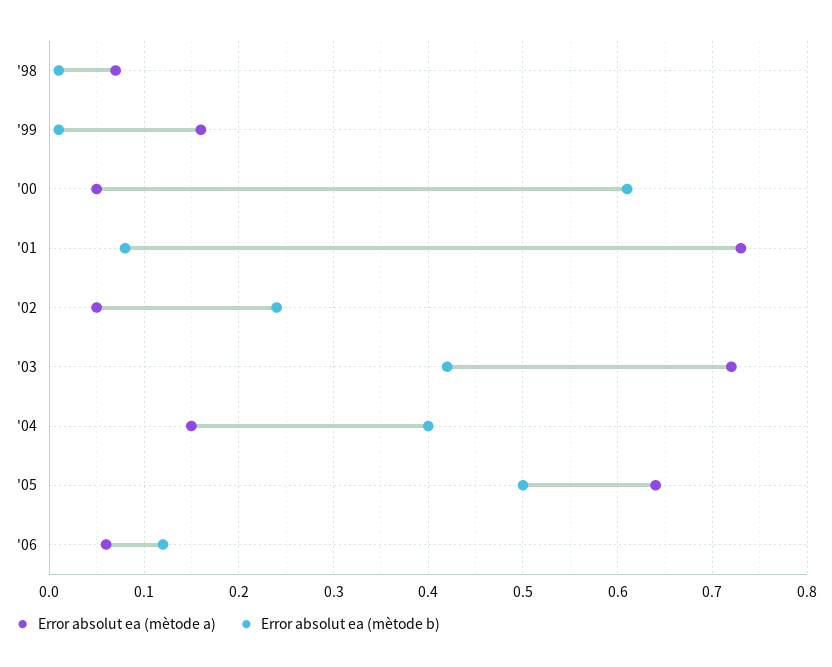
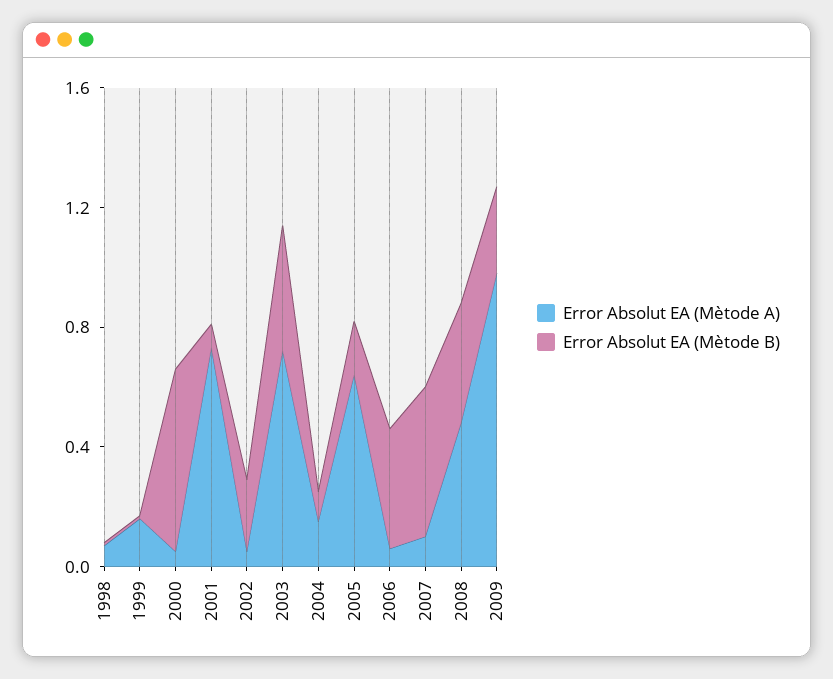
Error absolut ea (mètode b), '04: 0.4 -> 0.1
Error absolut ea (mètode b), '05: 0.5 -> 0.2
Error absolut ea (mètode b), '06: 0.12 -> 0.4
Error absolut ea (mètode a), 2007: none -> 0.1
Error absolut ea (mètode b), 2007: none -> 0.5
Error absolut ea (mètode a), 2008: none -> 0.5
Error absolut ea (mètode b), 2008: none -> 0.4
Error absolut ea (mètode a), 2009: none -> 1
Error absolut ea (mètode b), 2009: none -> 0.3

